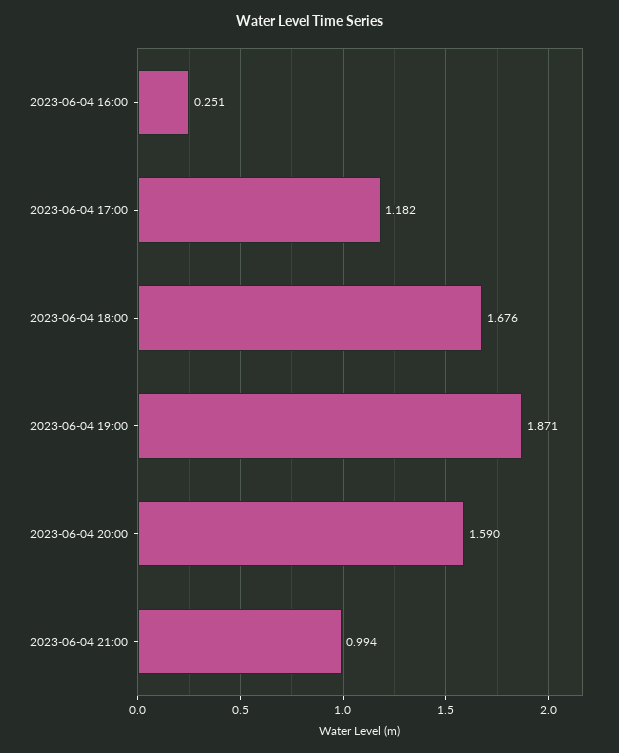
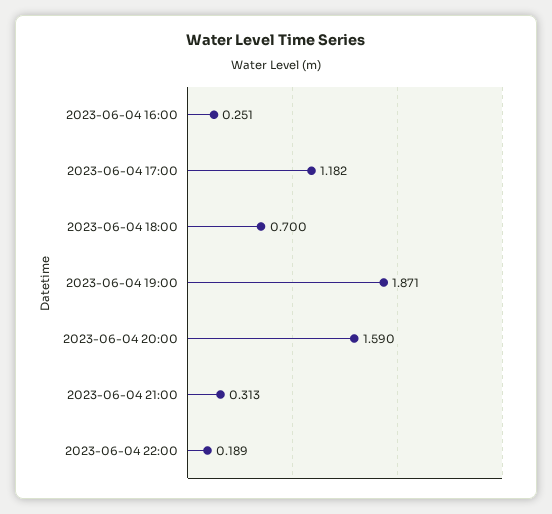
2023-06-04 18:00: 1.676 -> 0.7
2023-06-04 21:00: 0.994 -> 0.313
2023-06-04 22:00: none -> 0.189

